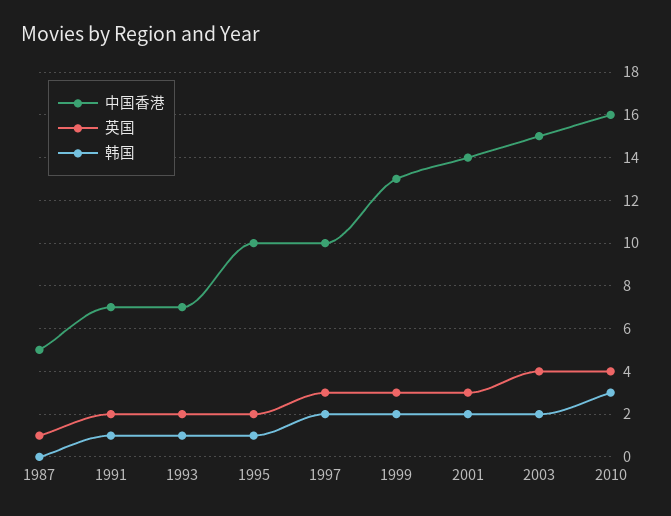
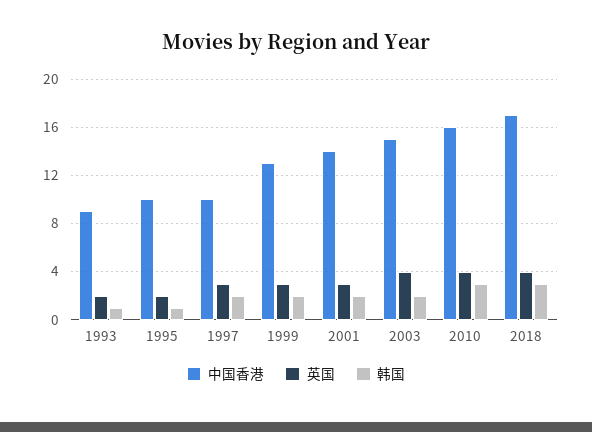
中国香港, 1987: 5 -> none
英国, 1987: 1 -> none
韩国, 1987: 0 -> none
中国香港, 1991: 7 -> none
英国, 1991: 2 -> none
韩国, 1991: 1 -> none
中国香港, 1993: 7 -> 9
中国香港, 2018: none -> 17
英国, 2018: none -> 4
韩国, 2018: none -> 3

